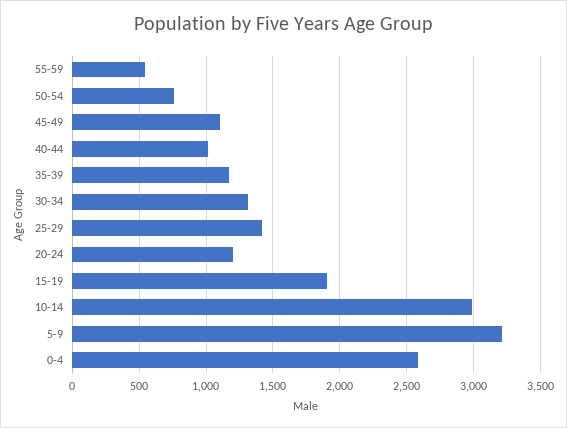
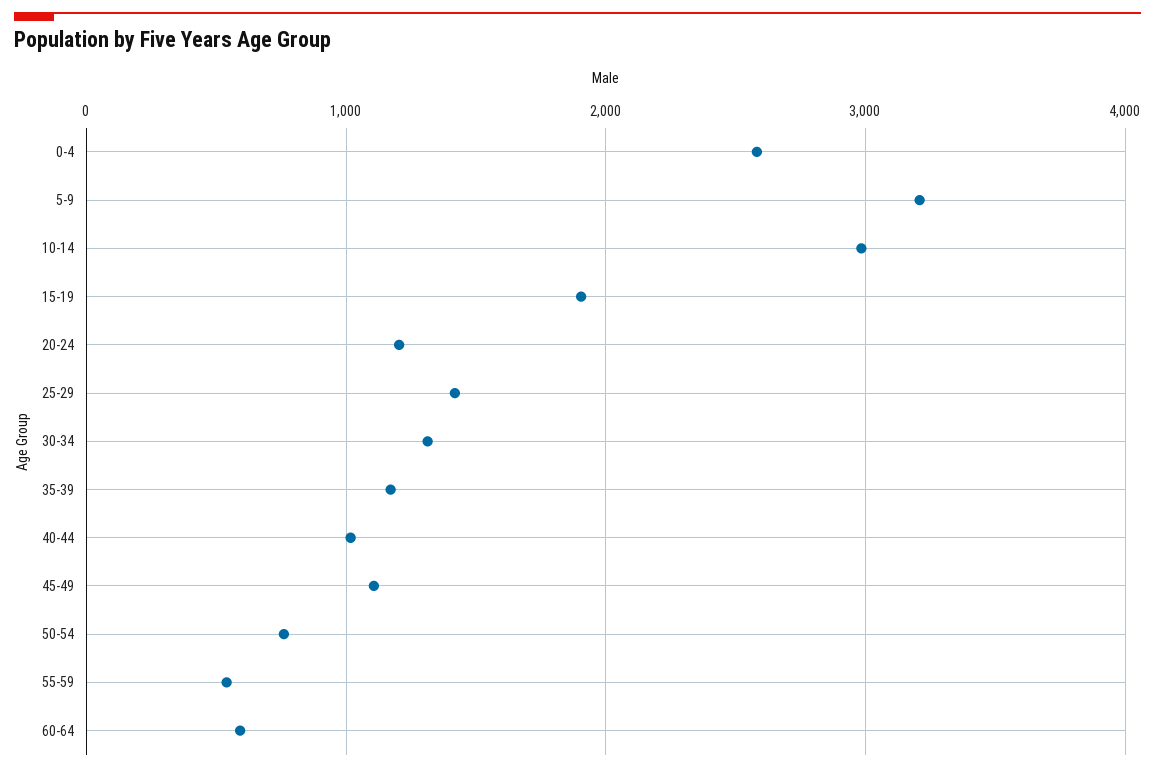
60-64: none -> 600

